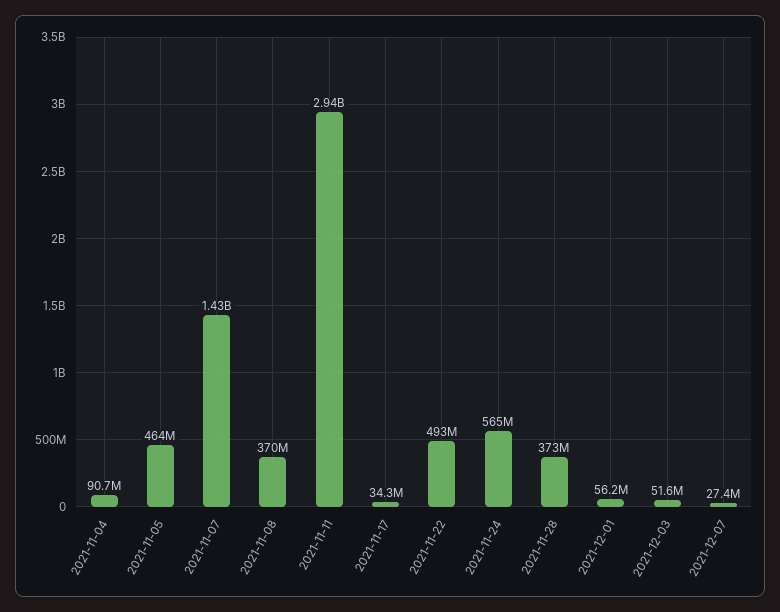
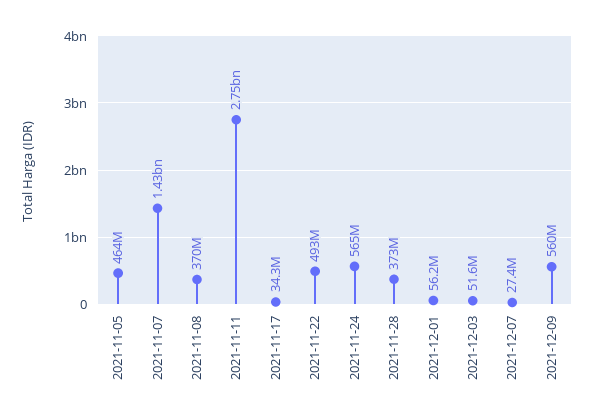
2021-11-04: 90700000 -> none
2021-11-11: 2940000000 -> 2750000000
2021-12-09: none -> 560000000

